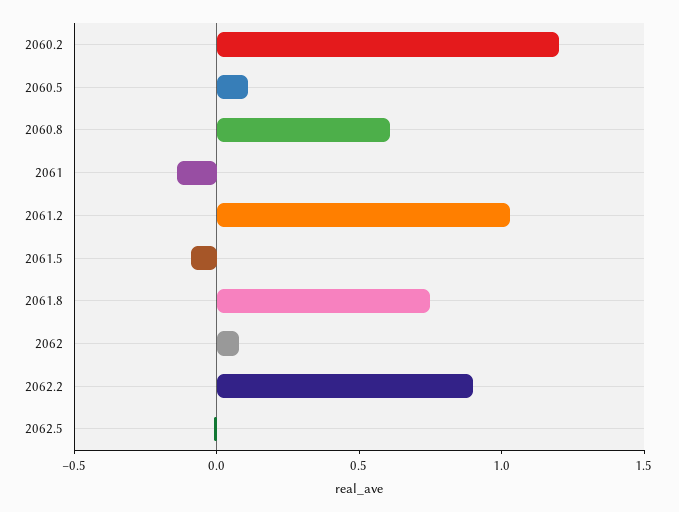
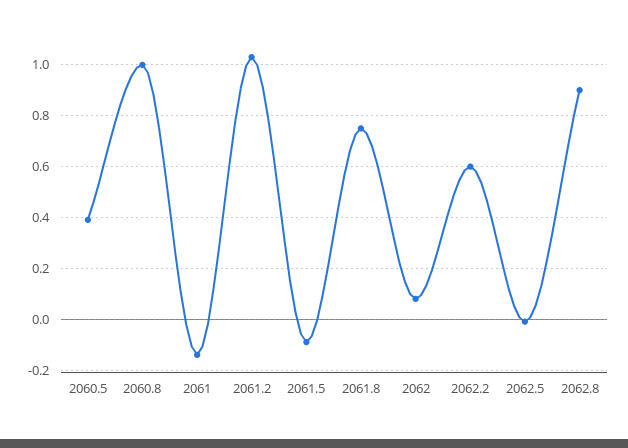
2060.2: 1.2 -> none
2060.5: 0.1 -> 0.4
2060.8: 0.6 -> 1
2062.2: 0.9 -> 0.6
2062.8: none -> 0.9

